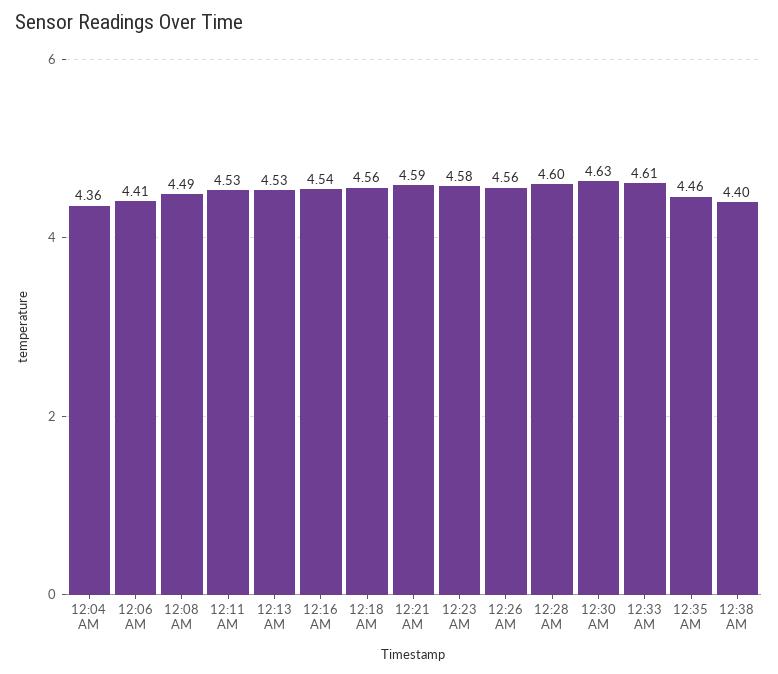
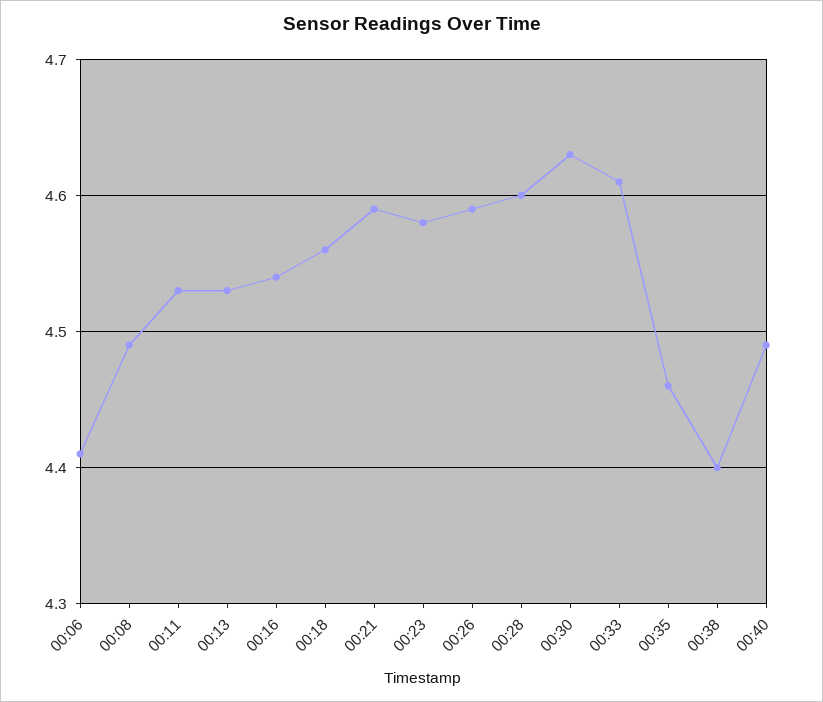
12:04 AM: 4.36 -> none
12:26 AM: 4.56 -> 4.59
00:40: none -> 4.49

